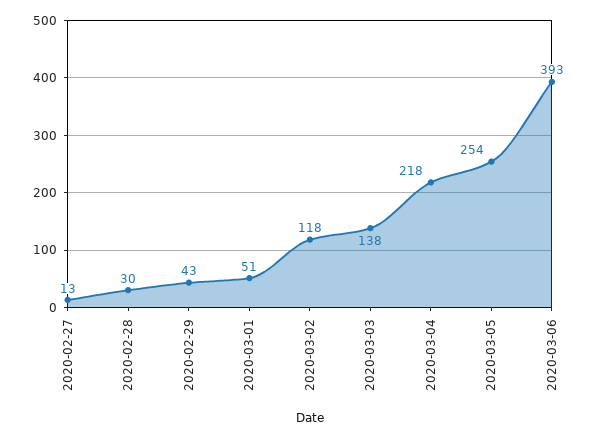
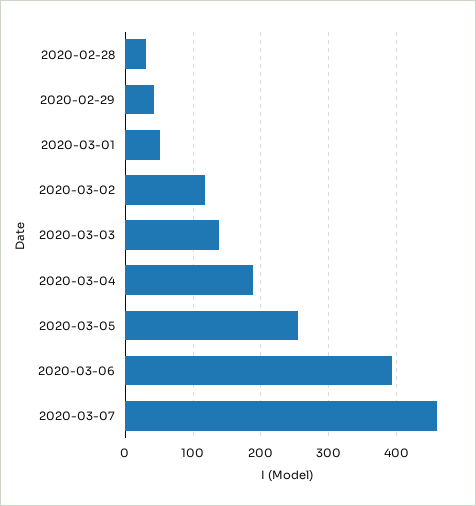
2020-02-27: 13 -> none
2020-03-04: 218 -> 190
2020-03-07: none -> 460

